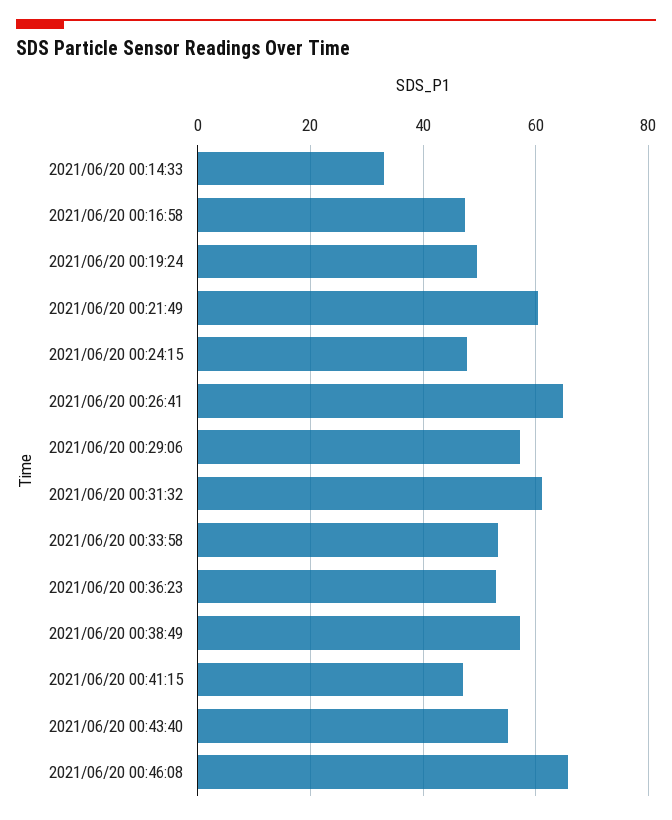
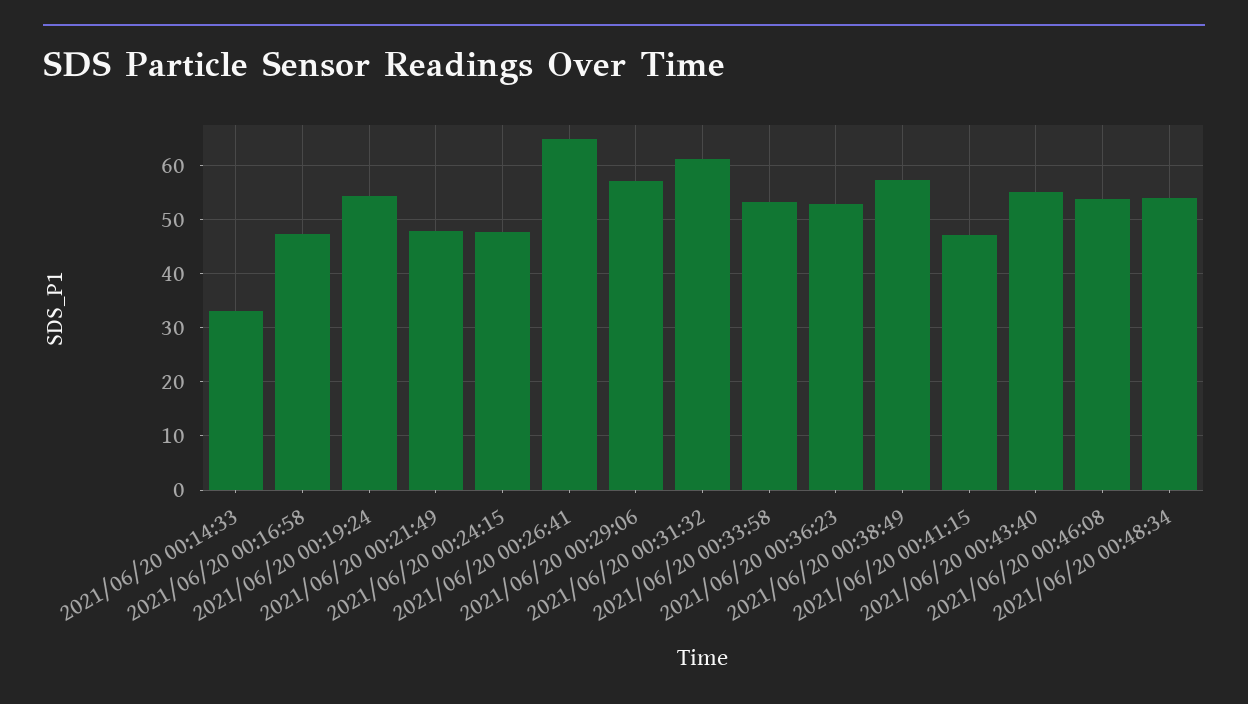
2021/06/20 00:19:24: 50 -> 54
2021/06/20 00:21:49: 60 -> 48
2021/06/20 00:46:08: 66 -> 54
2021/06/20 00:48:34: none -> 54

